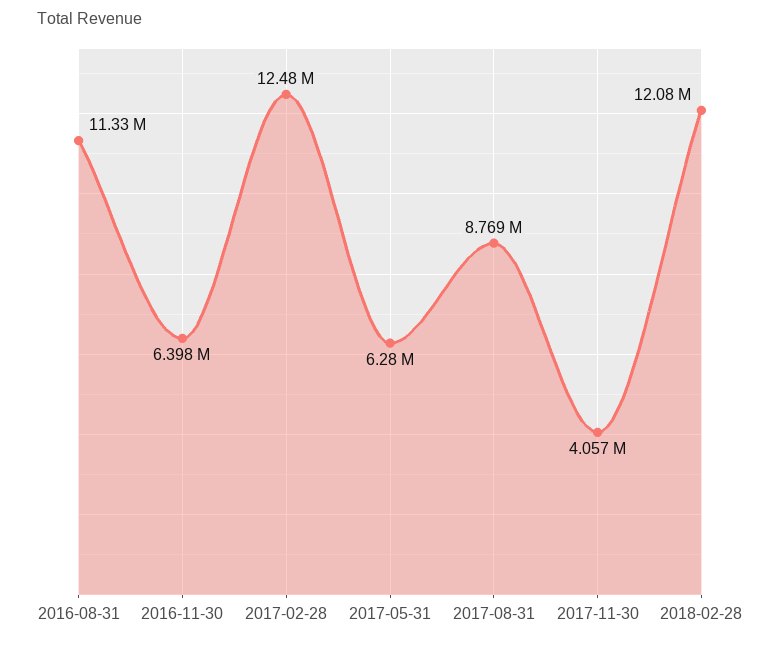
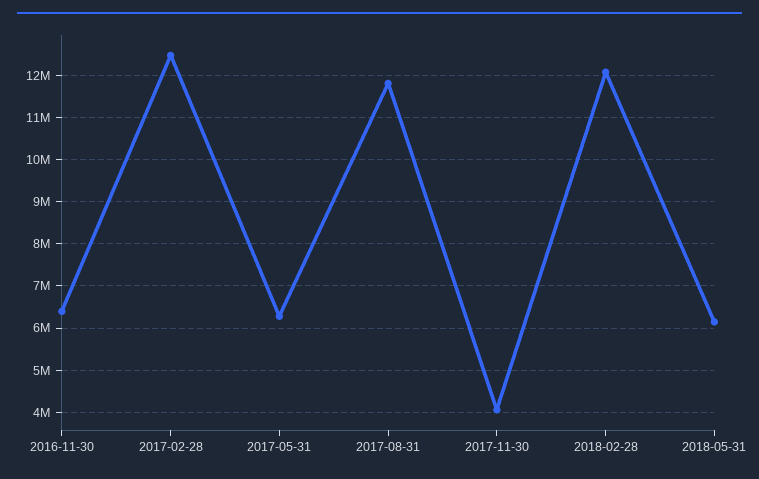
2016-08-31: 11330000 -> none
2017-08-31: 8769000 -> 11800000
2018-05-31: none -> 6200000

